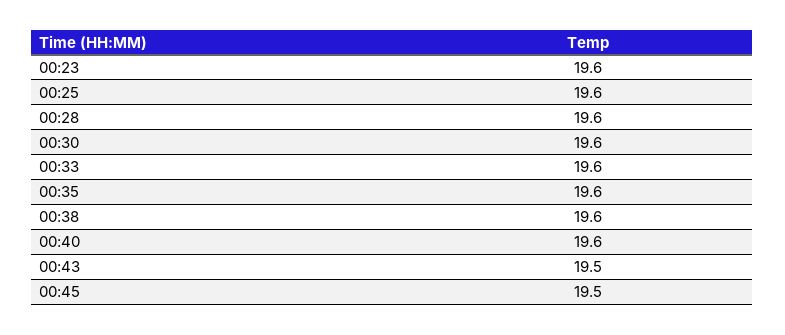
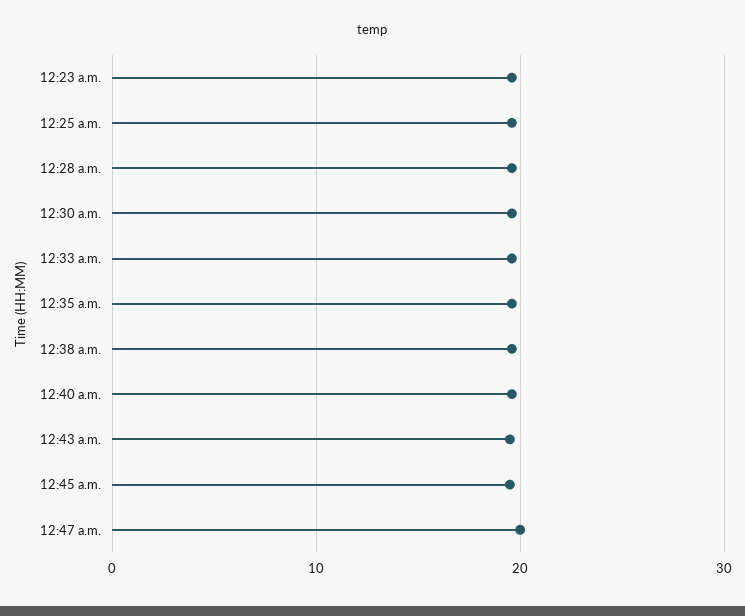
12:47 a.m.: none -> 20

